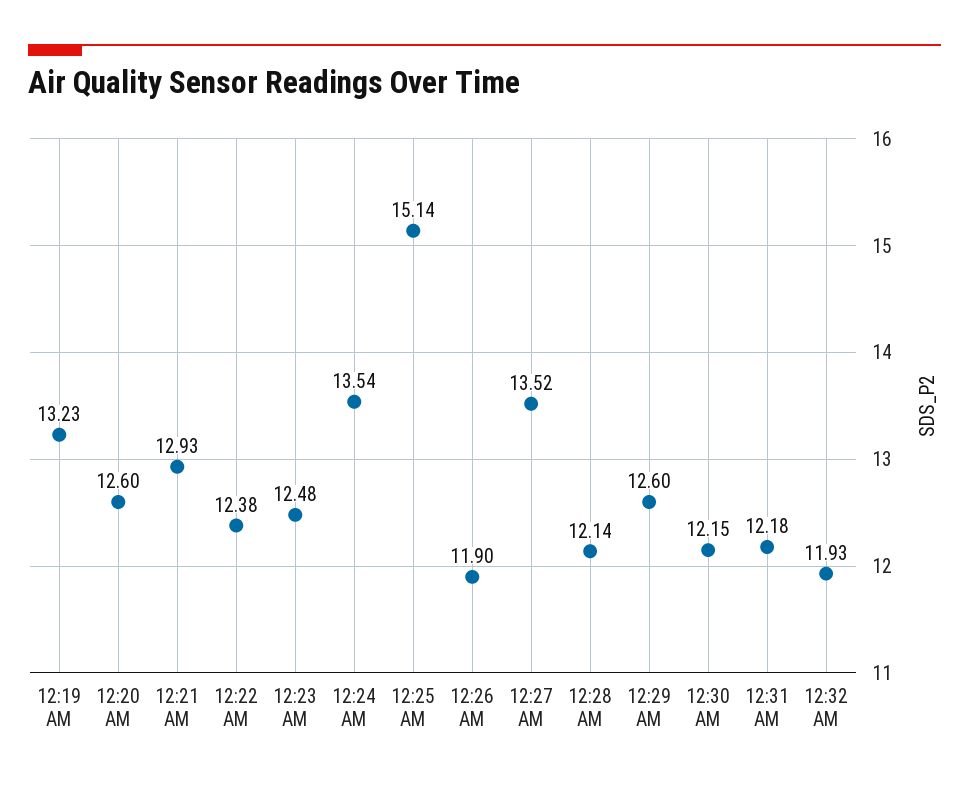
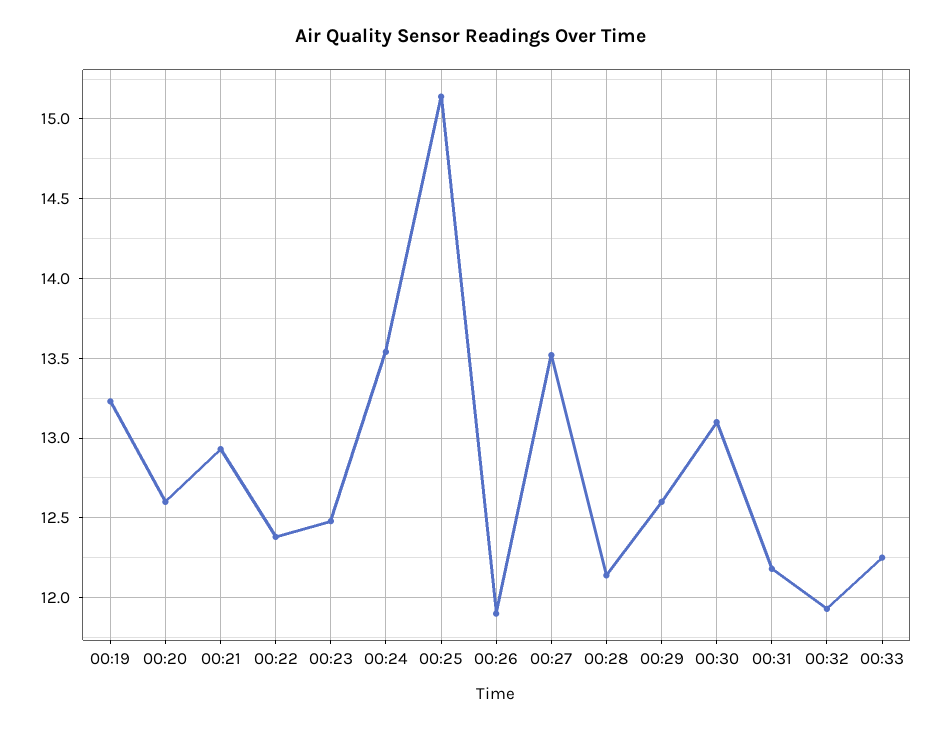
12:30 AM: 12.15 -> 13.1
00:33: none -> 12.25

